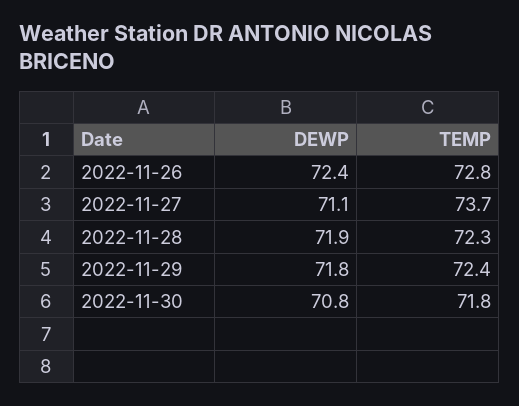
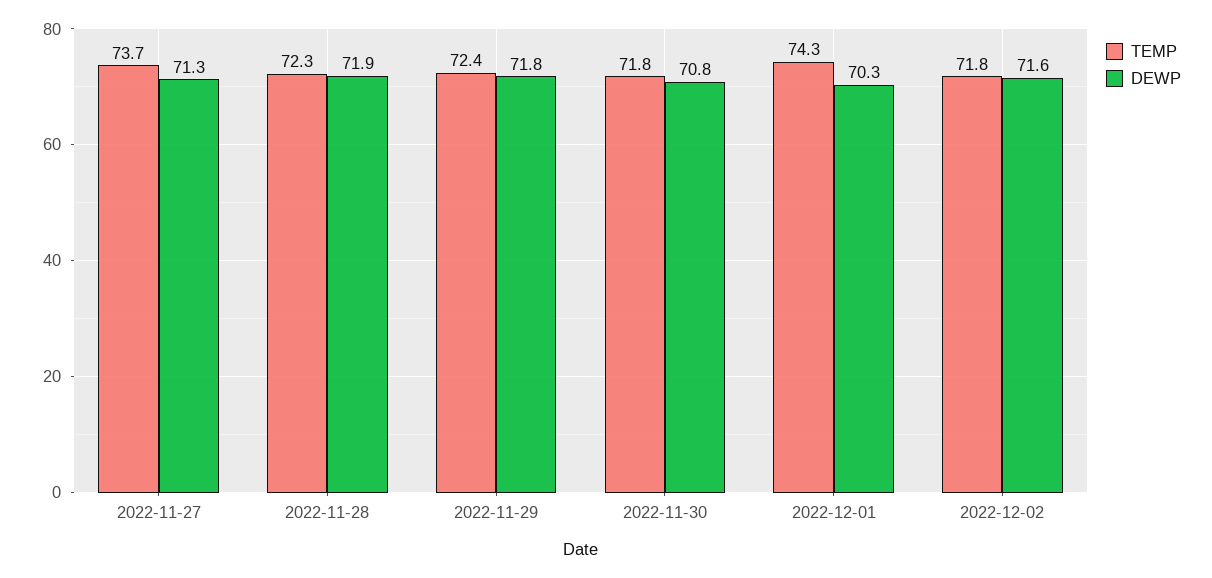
DEWP, 2022-11-26: 72.4 -> none
TEMP, 2022-11-26: 72.8 -> none
DEWP, 2022-11-27: 71.1 -> 71.3
TEMP, 2022-12-01: none -> 74.3
DEWP, 2022-12-01: none -> 70.3
TEMP, 2022-12-02: none -> 71.8
DEWP, 2022-12-02: none -> 71.6

